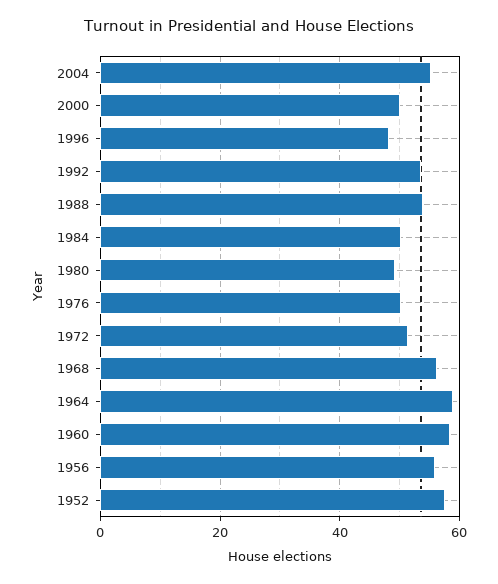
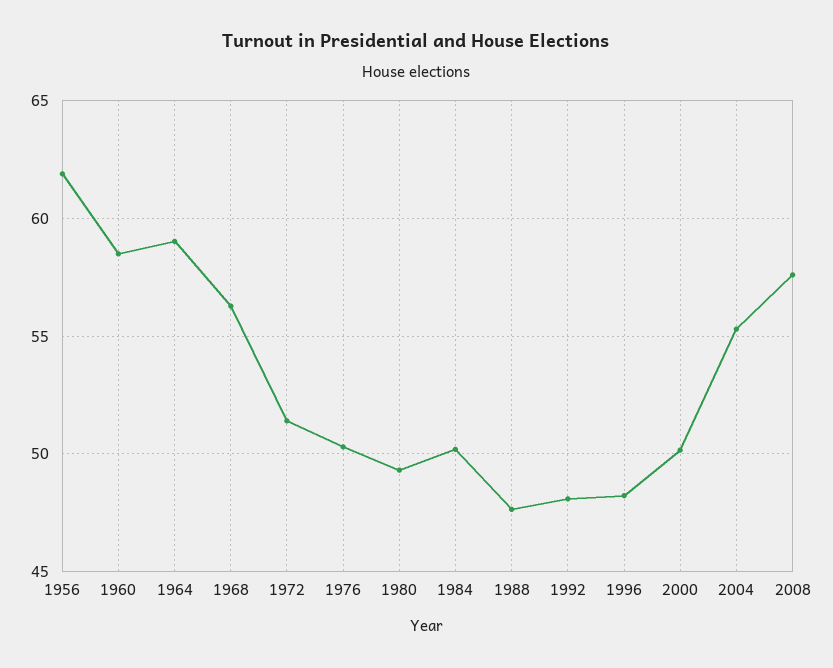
1992: 54 -> 48
1988: 54 -> 47.5
1956: 56 -> 62
1952: 58 -> none
2008: none -> 57.5

